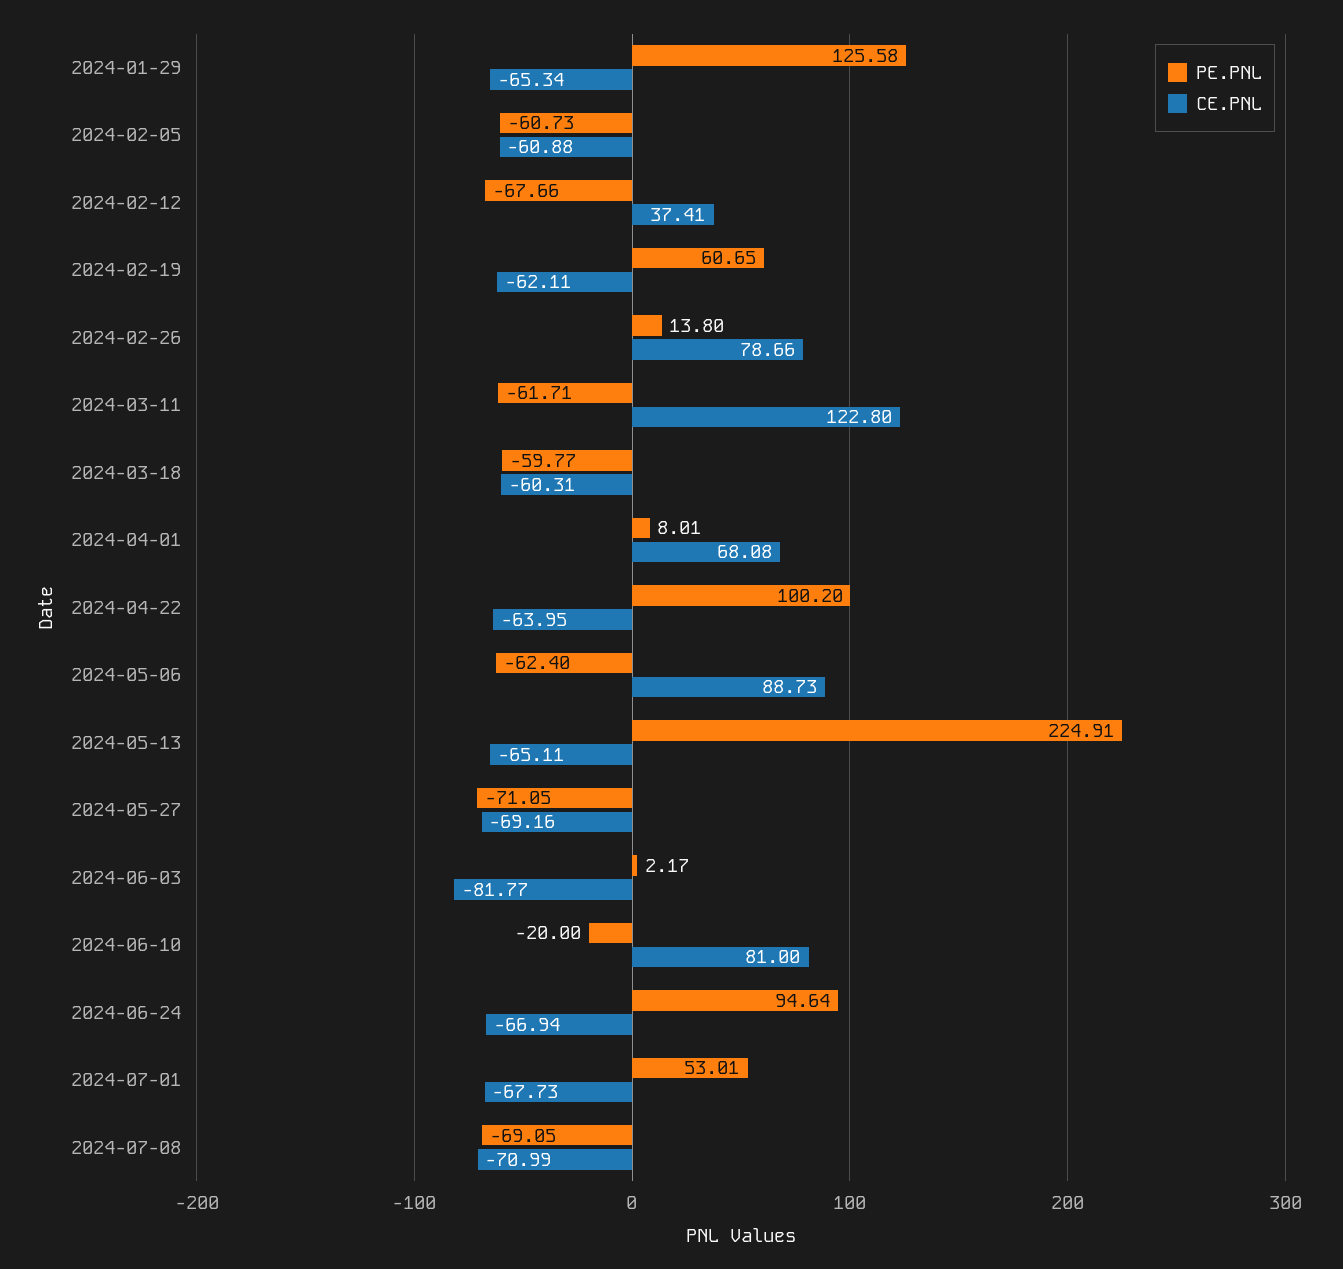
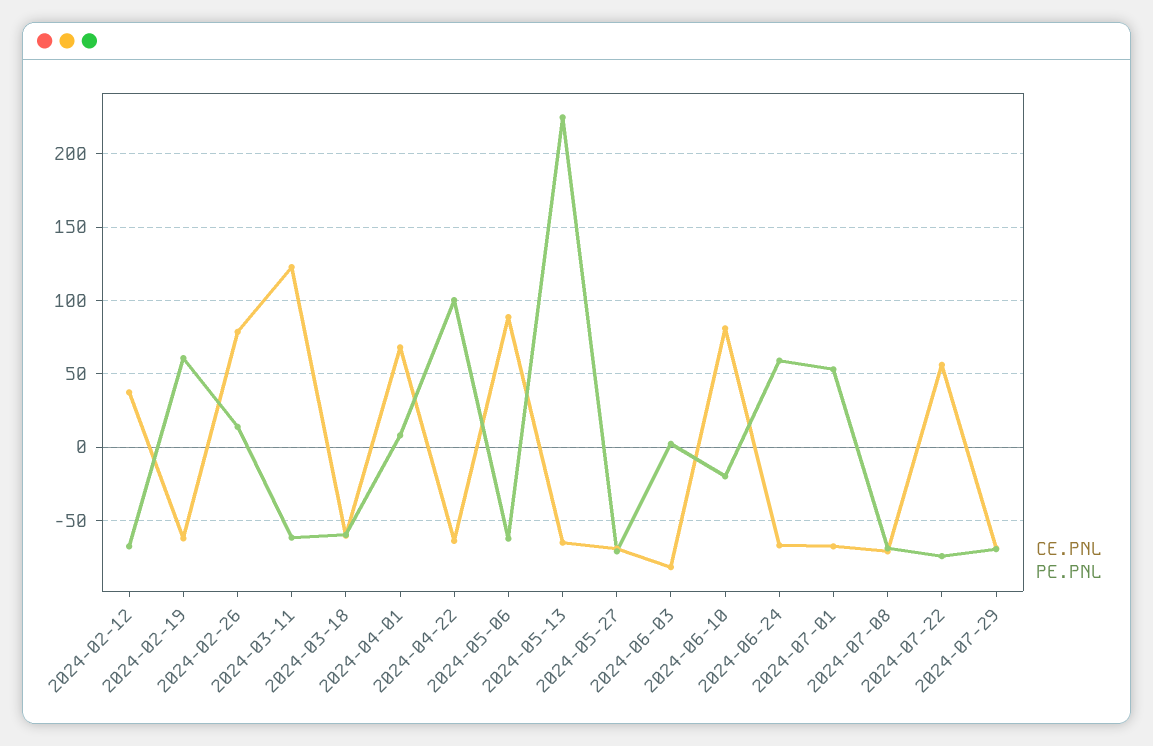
PE.PNL, 2024-01-29: 125.58 -> none
CE.PNL, 2024-01-29: -65.34 -> none
PE.PNL, 2024-02-05: -60.73 -> none
CE.PNL, 2024-02-05: -60.88 -> none
PE.PNL, 2024-06-24: 94.64 -> 60
CE.PNL, 2024-07-22: none -> 55
PE.PNL, 2024-07-22: none -> -75
CE.PNL, 2024-07-29: none -> -70
PE.PNL, 2024-07-29: none -> -70

